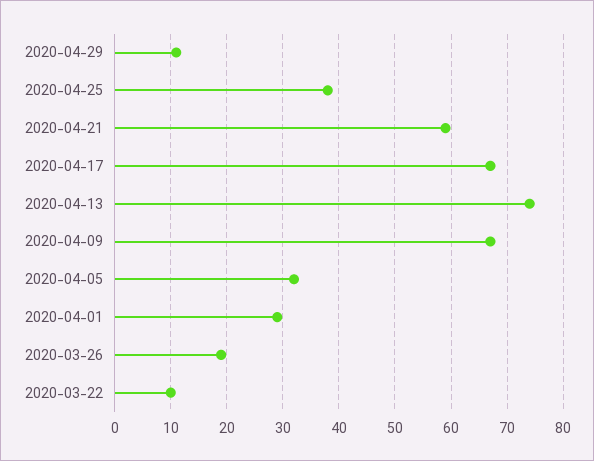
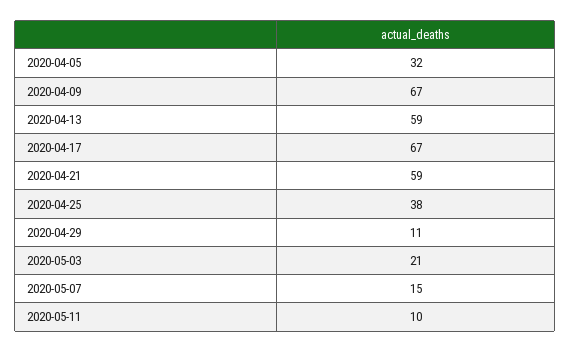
2020-04-13: 75 -> 59
2020-04-01: 30 -> none
2020-03-26: 20 -> none
2020-03-22: 10 -> none
2020-05-03: none -> 21
2020-05-07: none -> 15
2020-05-11: none -> 10

